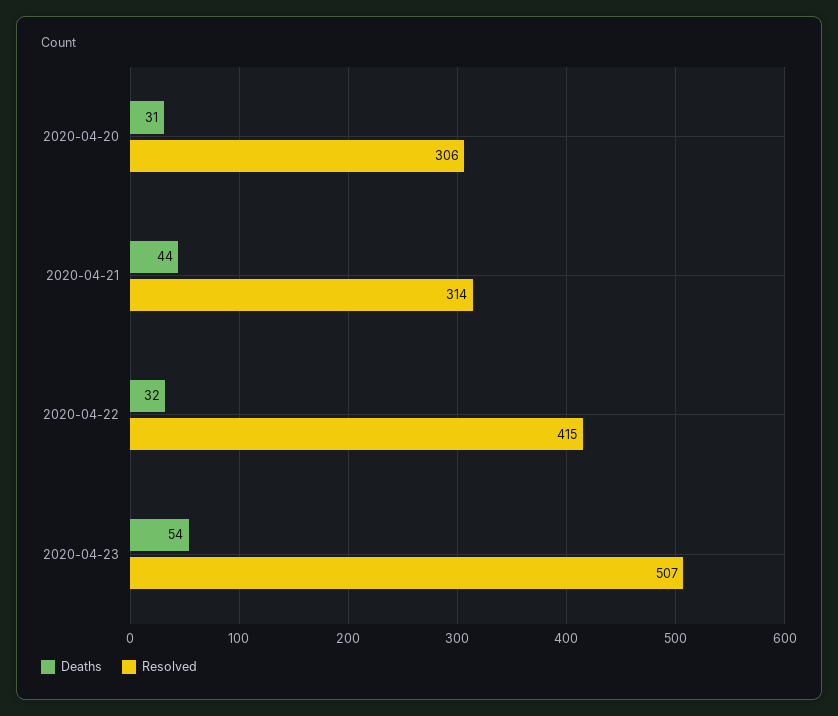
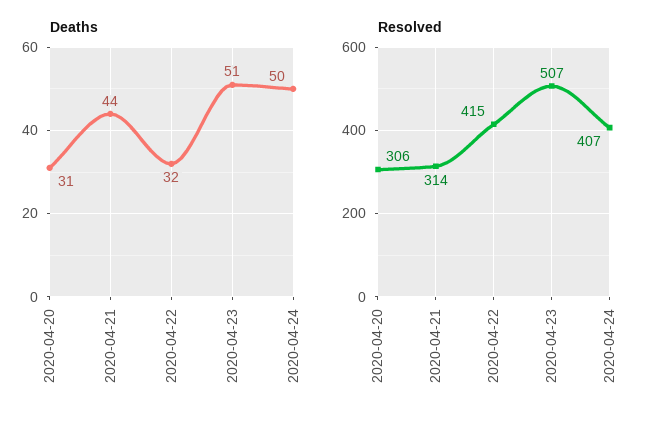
Deaths, 2020-04-23: 54 -> 51
Deaths, 2020-04-24: none -> 50
Resolved, 2020-04-24: none -> 407

